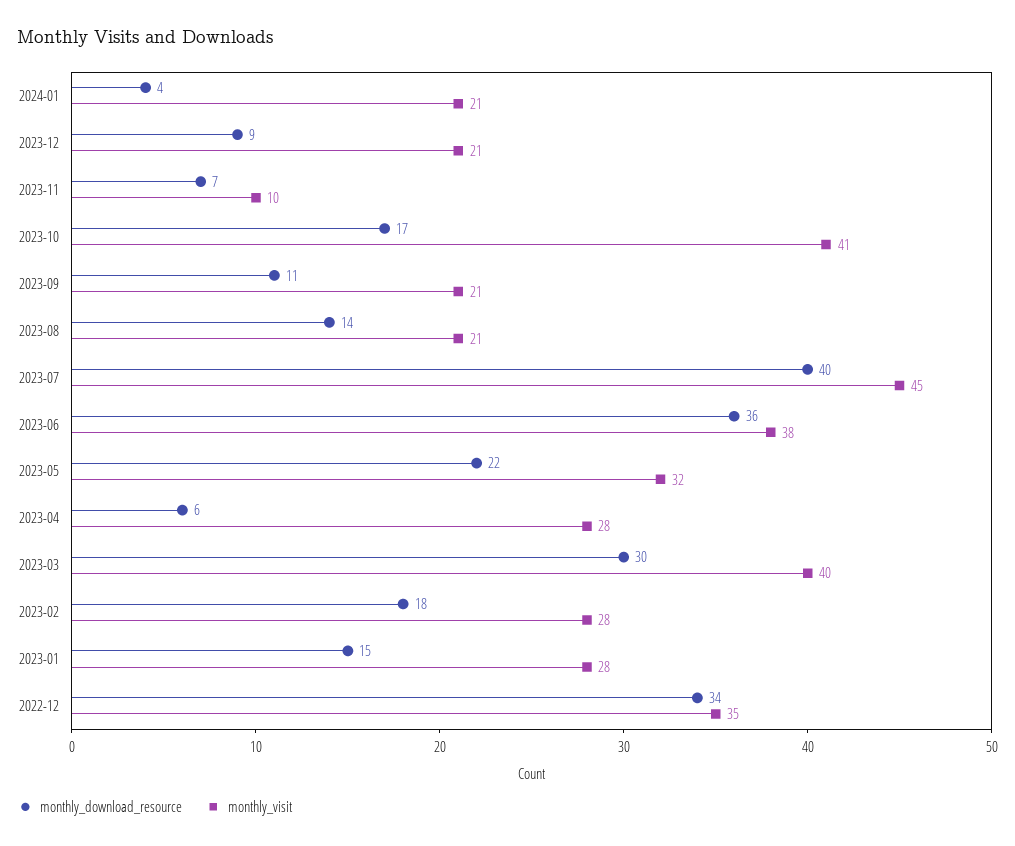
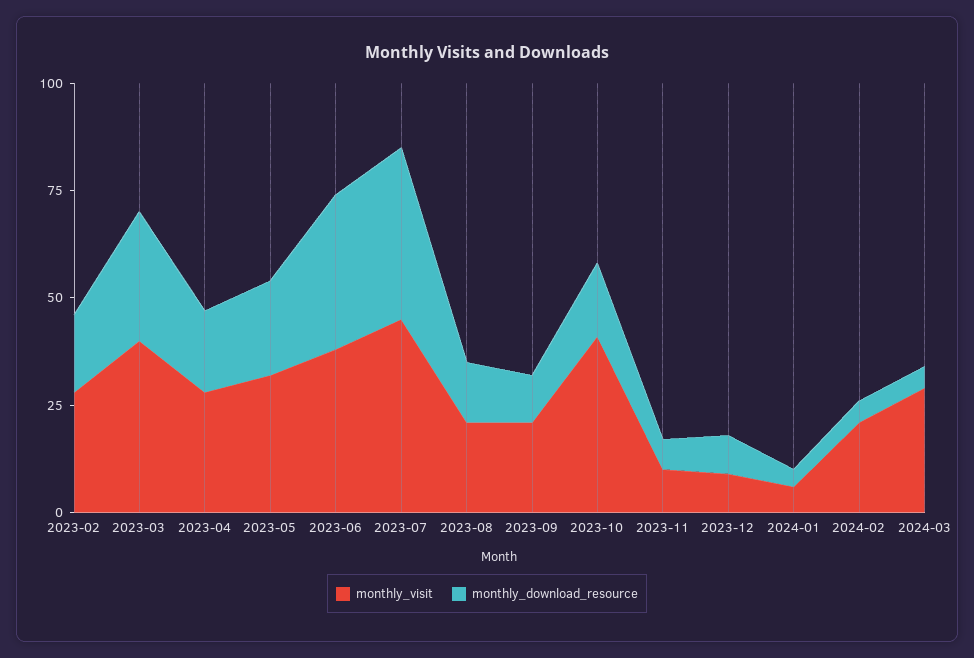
monthly_visit, 2024-01: 21 -> 5
monthly_visit, 2023-12: 21 -> 10
monthly_download_resource, 2023-04: 6 -> 20
monthly_download_resource, 2023-01: 15 -> none
monthly_visit, 2023-01: 28 -> none
monthly_download_resource, 2022-12: 34 -> none
monthly_visit, 2022-12: 35 -> none
monthly_visit, 2024-02: none -> 20
monthly_download_resource, 2024-02: none -> 5
monthly_visit, 2024-03: none -> 30
monthly_download_resource, 2024-03: none -> 5

